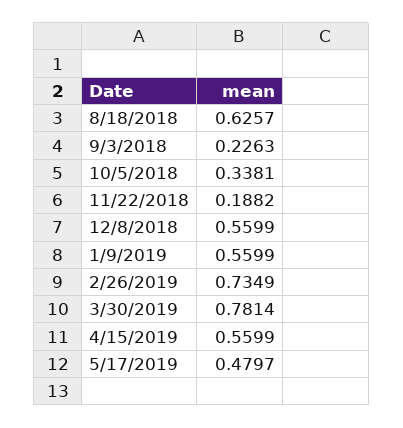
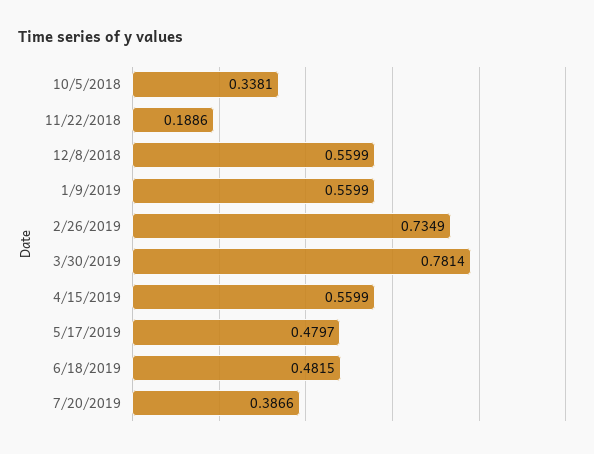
8/18/2018: 0.6257 -> none
9/3/2018: 0.2263 -> none
11/22/2018: 0.1882 -> 0.1886
6/18/2019: none -> 0.4815
7/20/2019: none -> 0.3866

